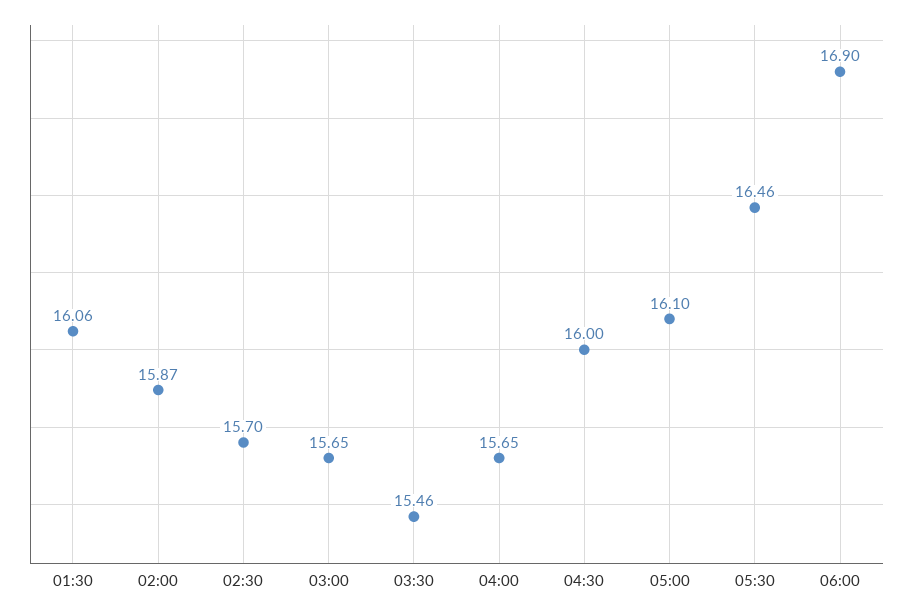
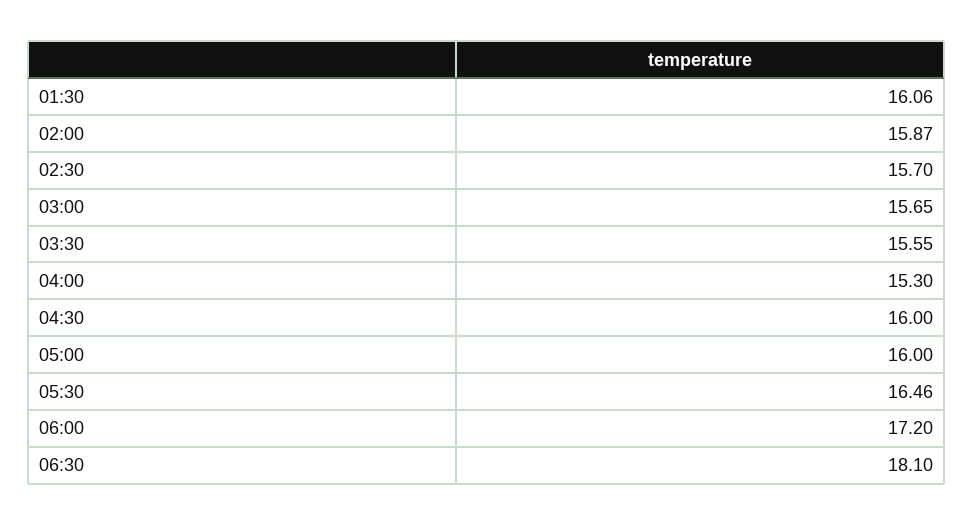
03:30: 15.46 -> 15.55
04:00: 15.65 -> 15.3
05:00: 16.1 -> 16
06:00: 16.9 -> 17.2
06:30: none -> 18.1

